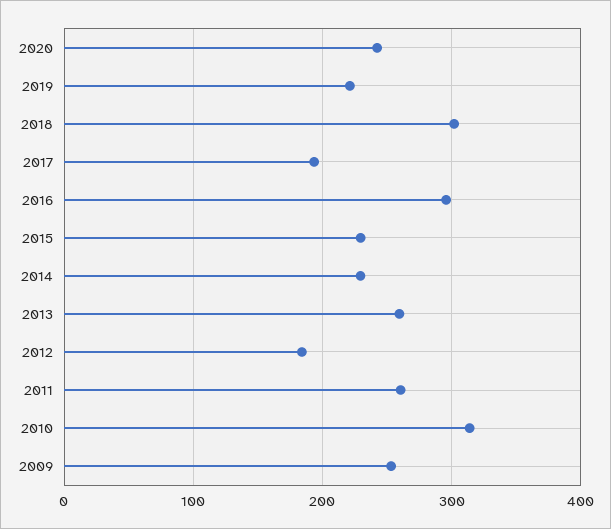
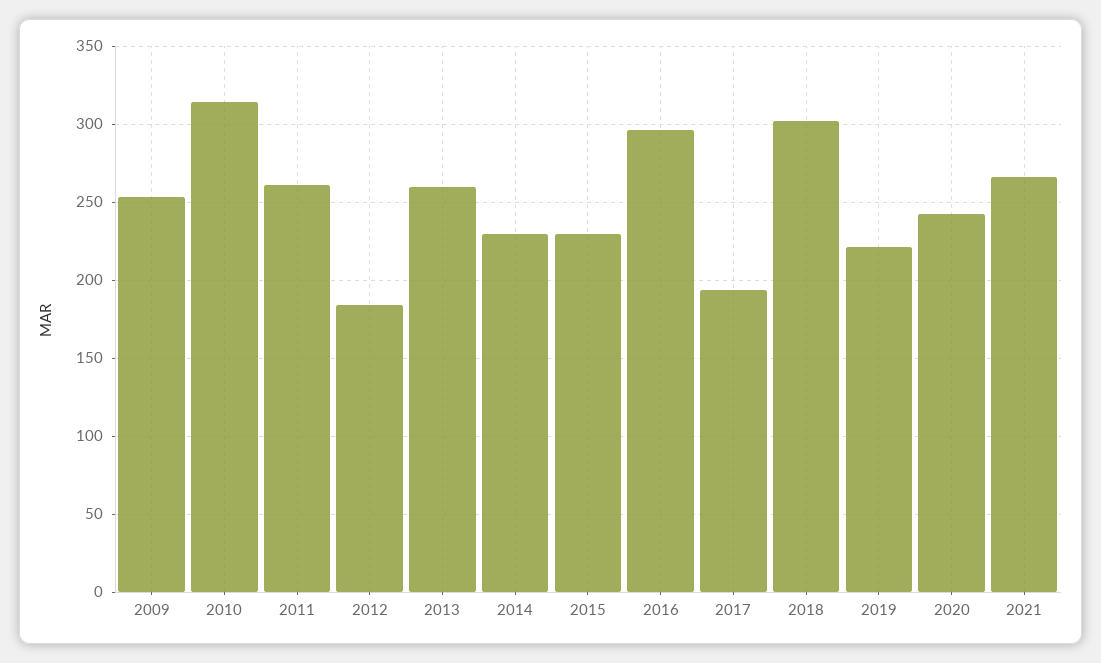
2021: none -> 265

